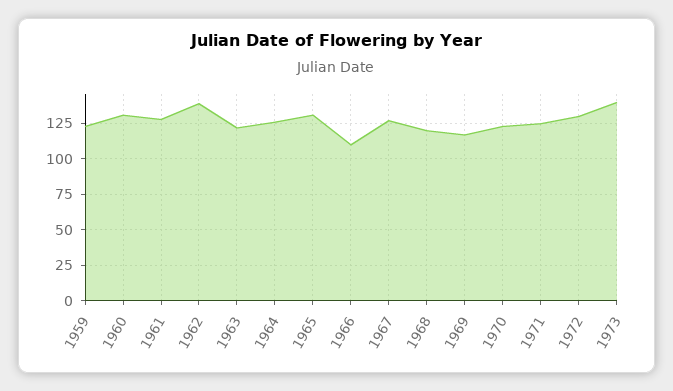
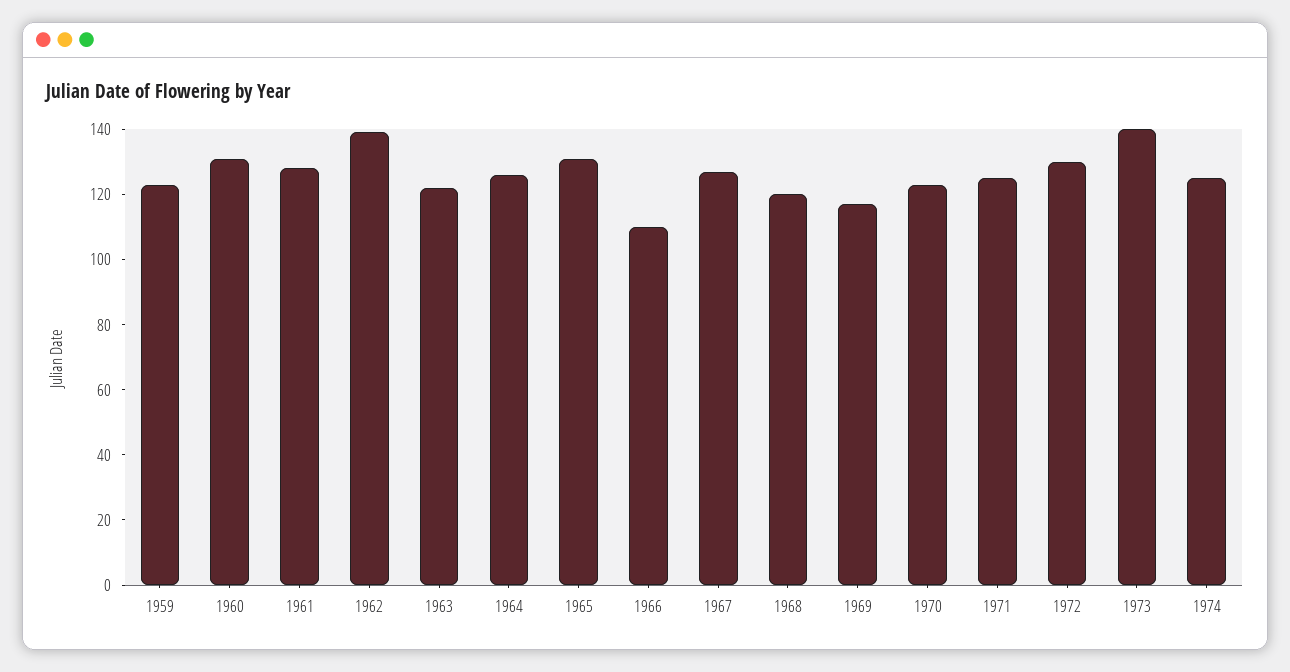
1974: none -> 125

